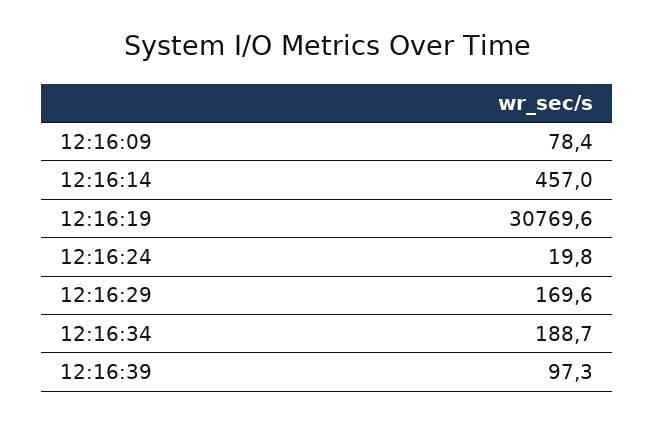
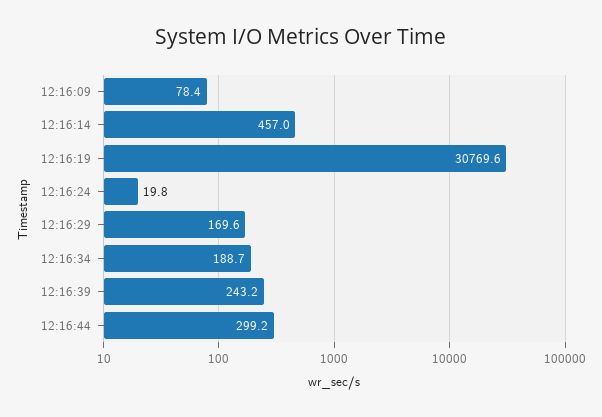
12:16:39: 97.3 -> 243.2
12:16:44: none -> 299.2

